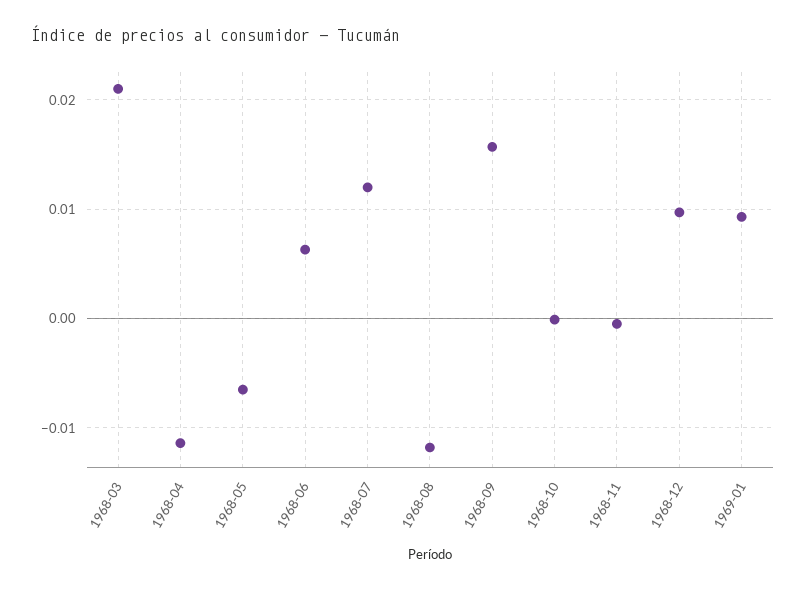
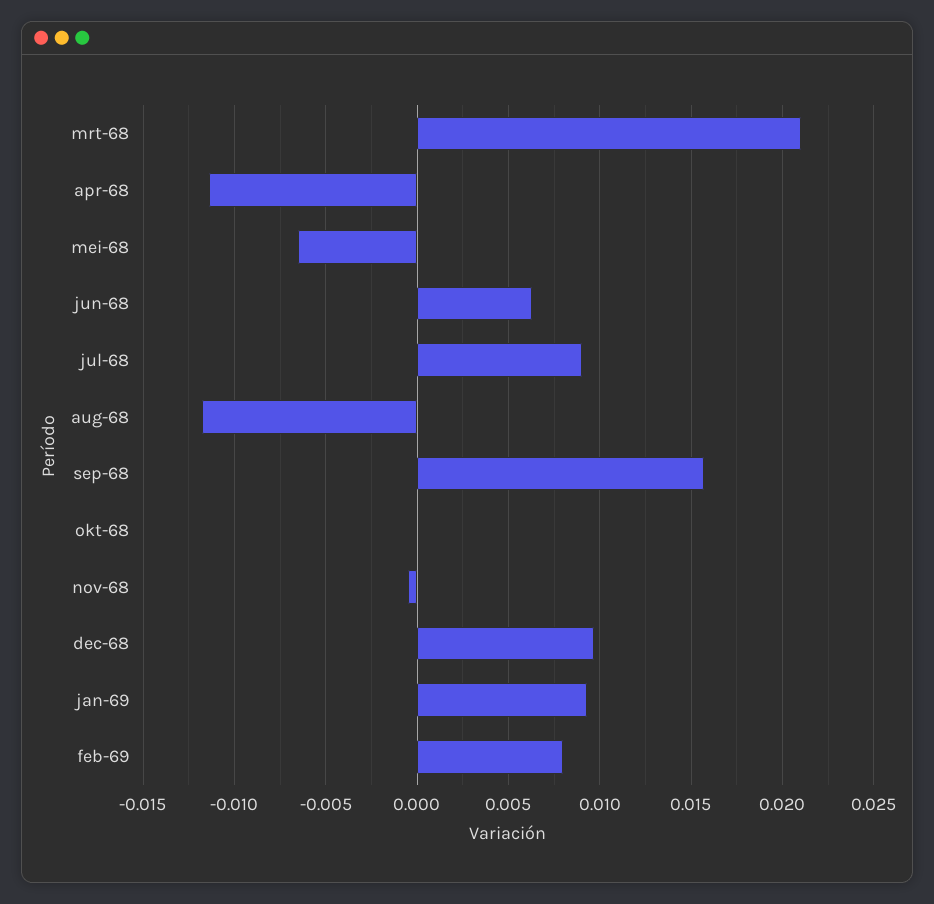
1968-07: 0.012 -> 0.009
feb-69: none -> 0.008

